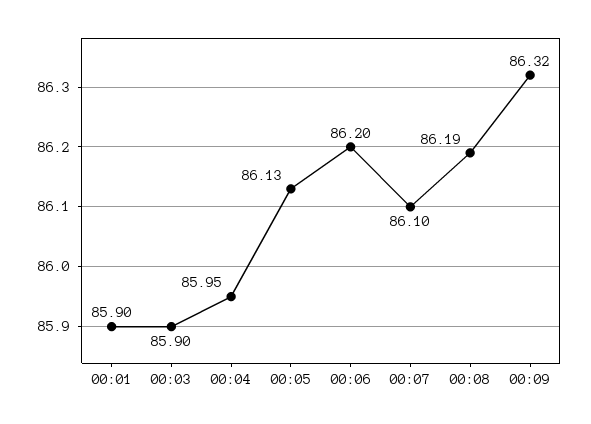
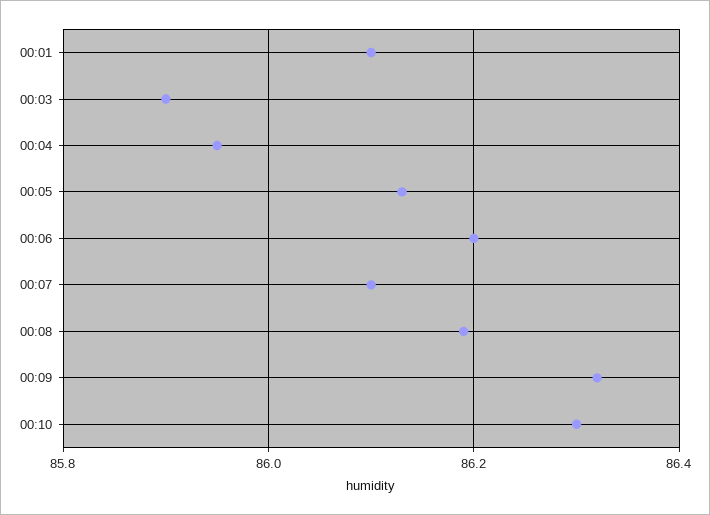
00:01: 85.9 -> 86.1
00:10: none -> 86.3

